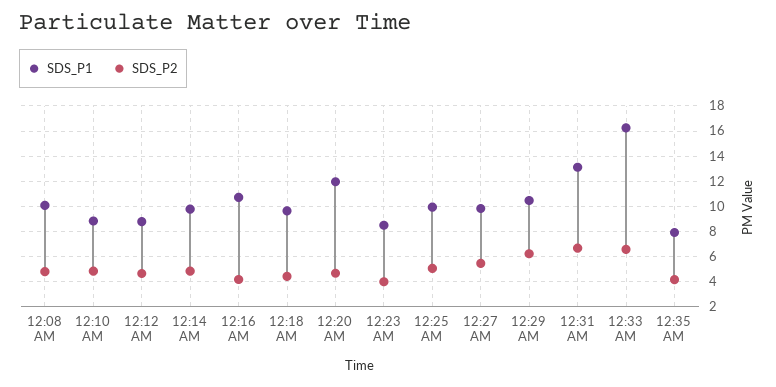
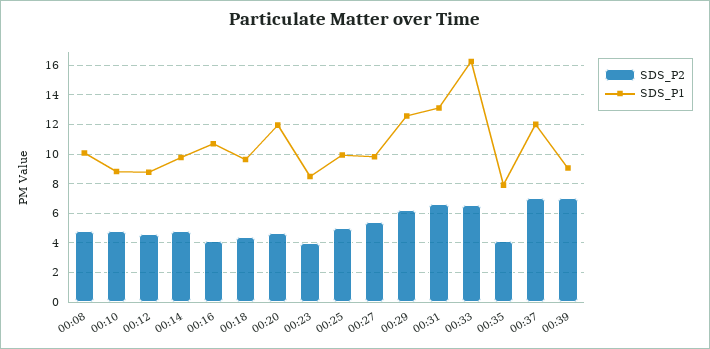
SDS_P1, 12:29 AM: 10.5 -> 12.5
SDS_P2, 00:37: none -> 7
SDS_P1, 00:37: none -> 12
SDS_P2, 00:39: none -> 7
SDS_P1, 00:39: none -> 9

